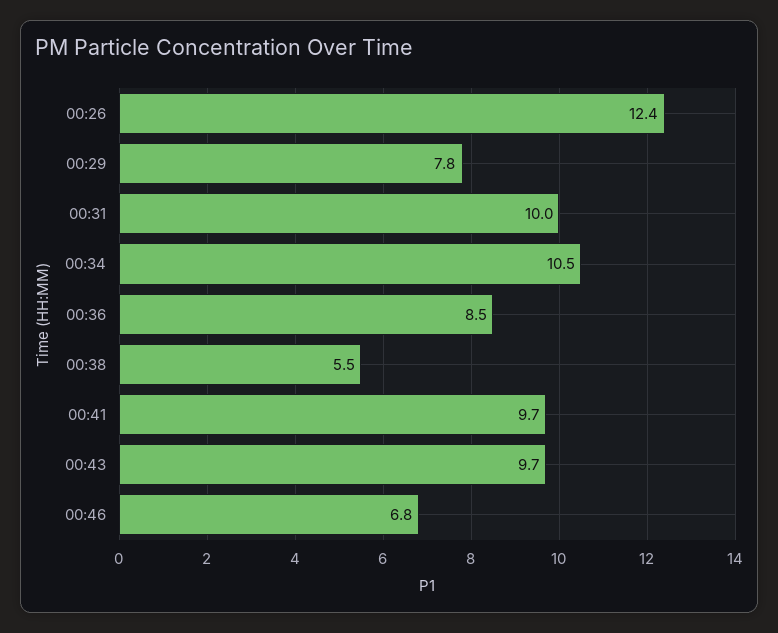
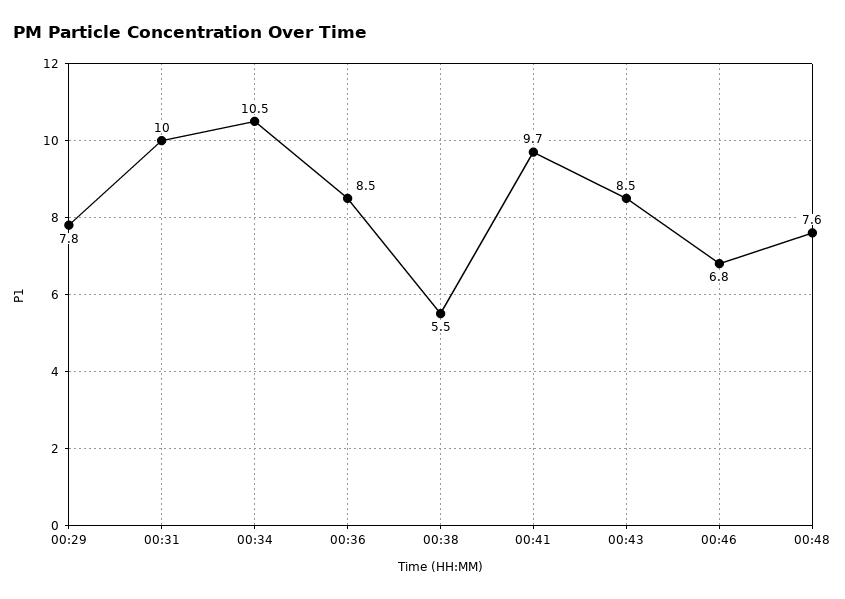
00:26: 12.4 -> none
00:43: 9.7 -> 8.5
00:48: none -> 7.6

